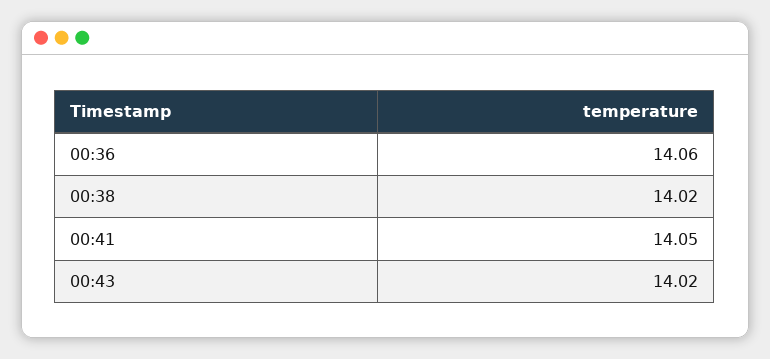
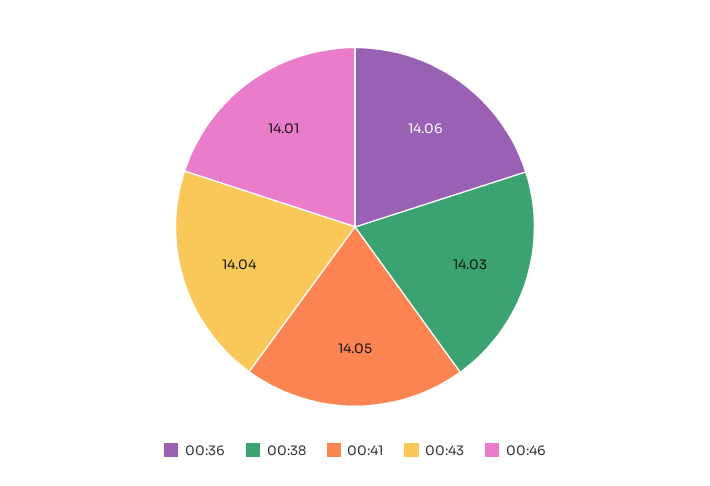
00:38: 14.02 -> 14.03
00:43: 14.02 -> 14.04
00:46: none -> 14.01

